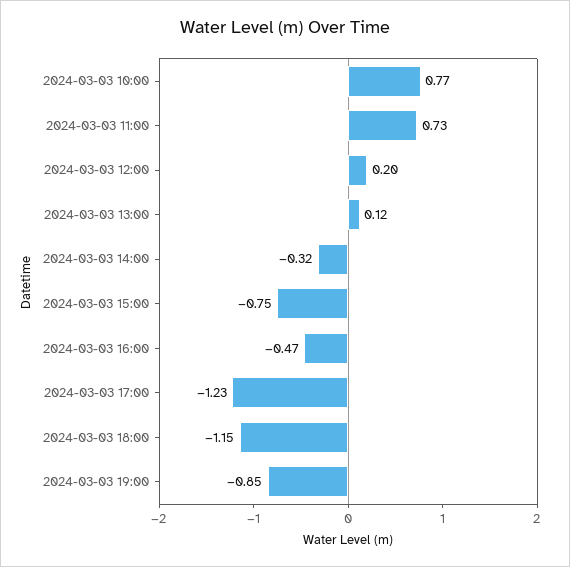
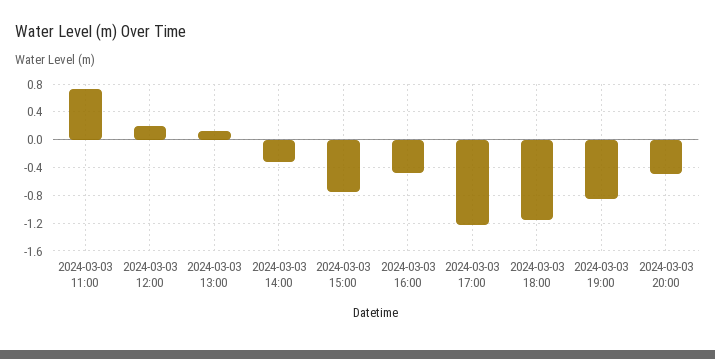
2024-03-03 10:00: 0.77 -> none
2024-03-03 20:00: none -> -0.5

